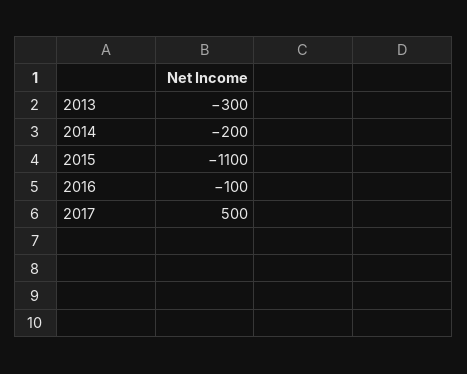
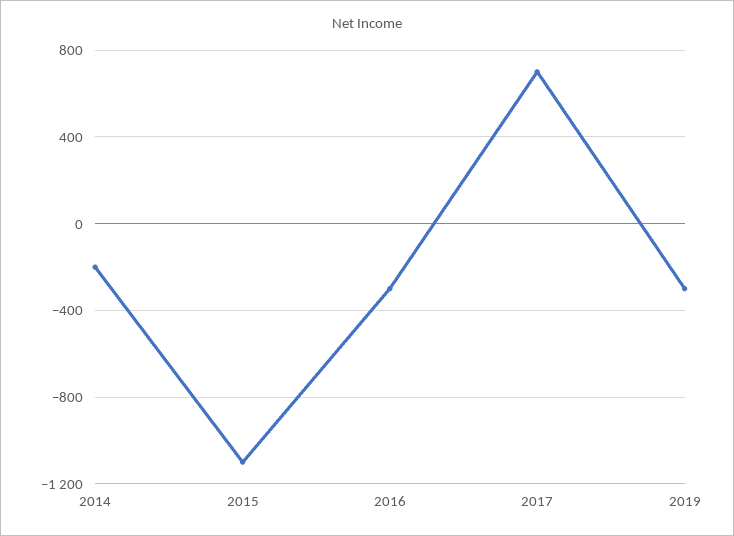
2013: -300 -> none
2016: -100 -> -300
2017: 500 -> 700
2019: none -> -300

